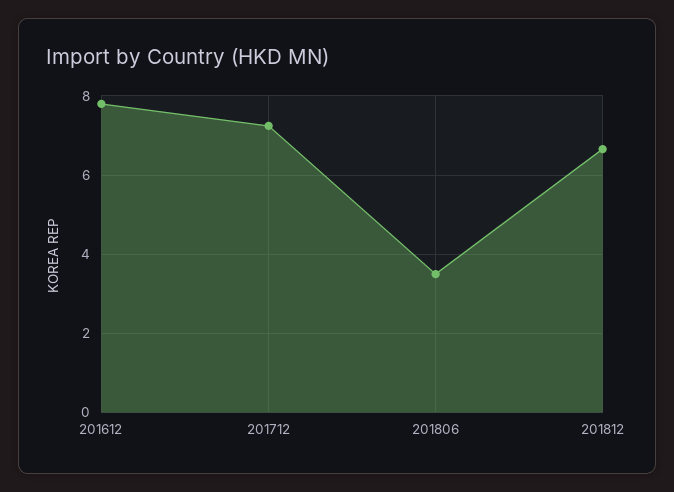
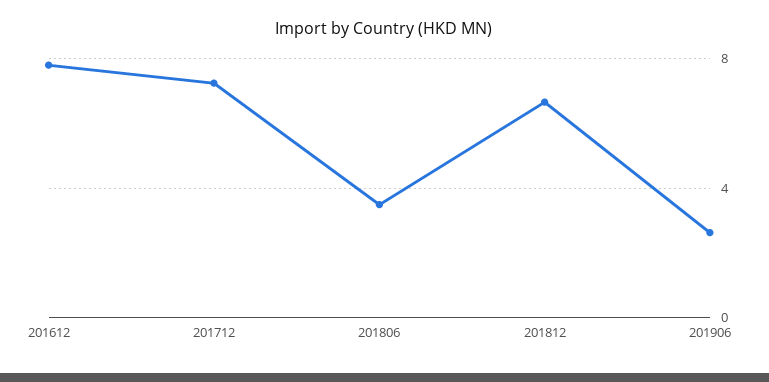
201906: none -> 2.5

